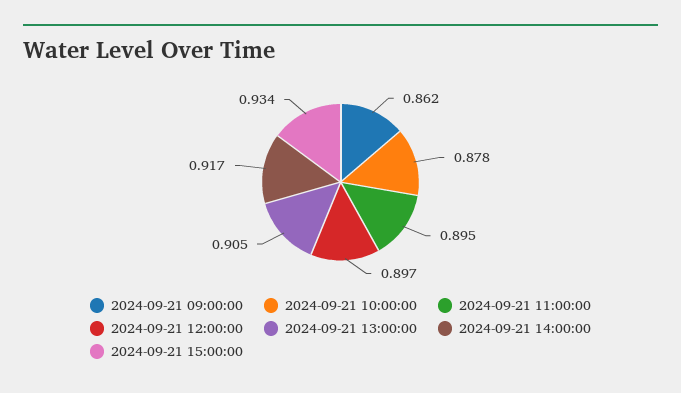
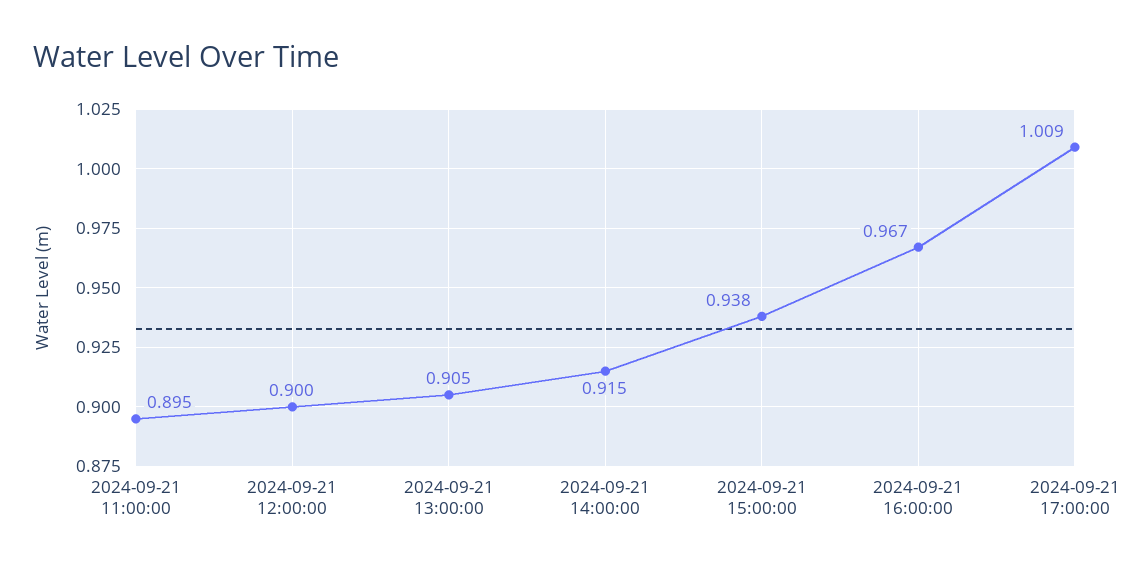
2024-09-21 09:00:00: 0.862 -> none
2024-09-21 10:00:00: 0.878 -> none
2024-09-21 12:00:00: 0.897 -> 0.9
2024-09-21 14:00:00: 0.917 -> 0.915
2024-09-21 15:00:00: 0.934 -> 0.938
2024-09-21 16:00:00: none -> 0.967
2024-09-21 17:00:00: none -> 1.009

